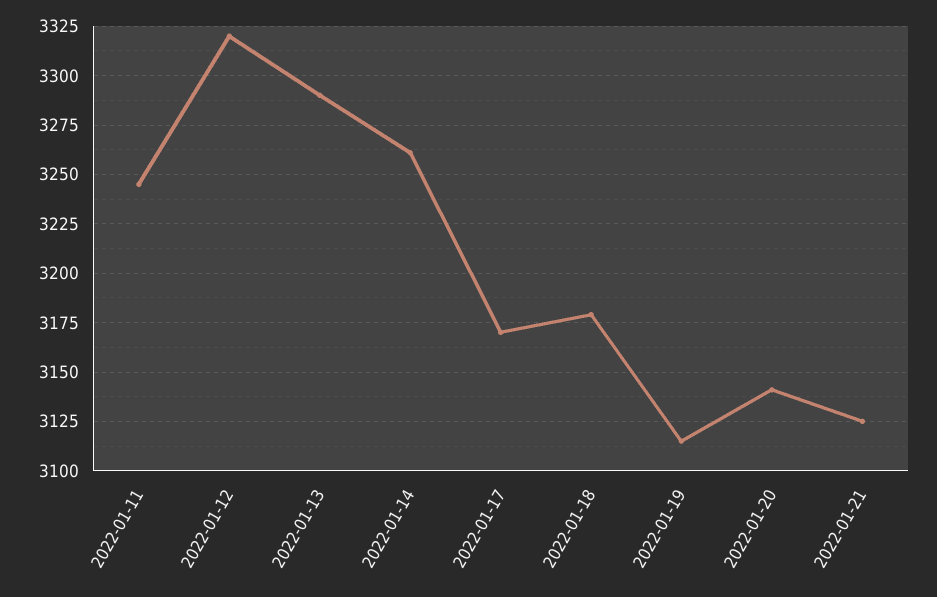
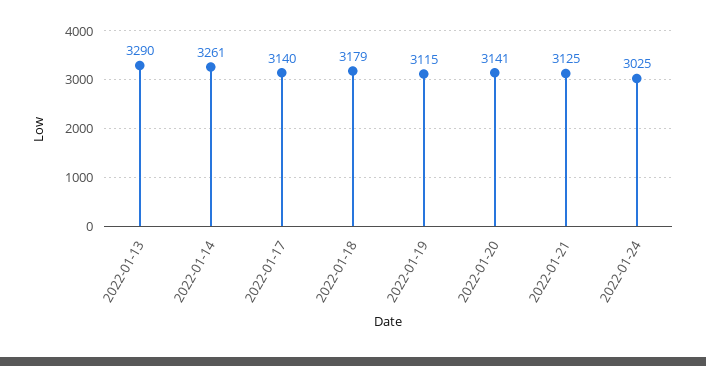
2022-01-11: 3245 -> none
2022-01-12: 3320 -> none
2022-01-17: 3170 -> 3140
2022-01-24: none -> 3025

